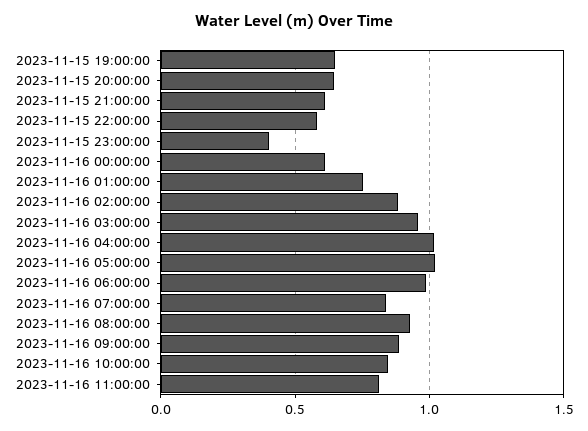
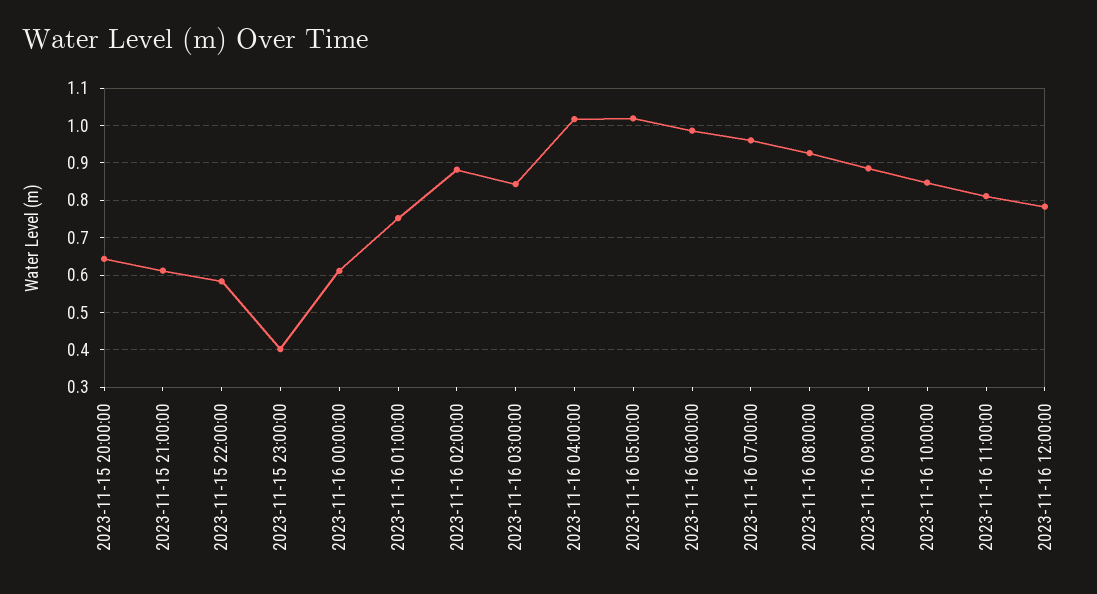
2023-11-15 19:00:00: 0.65 -> none
2023-11-16 03:00:00: 0.95 -> 0.84
2023-11-16 07:00:00: 0.85 -> 0.96
2023-11-16 12:00:00: none -> 0.78

